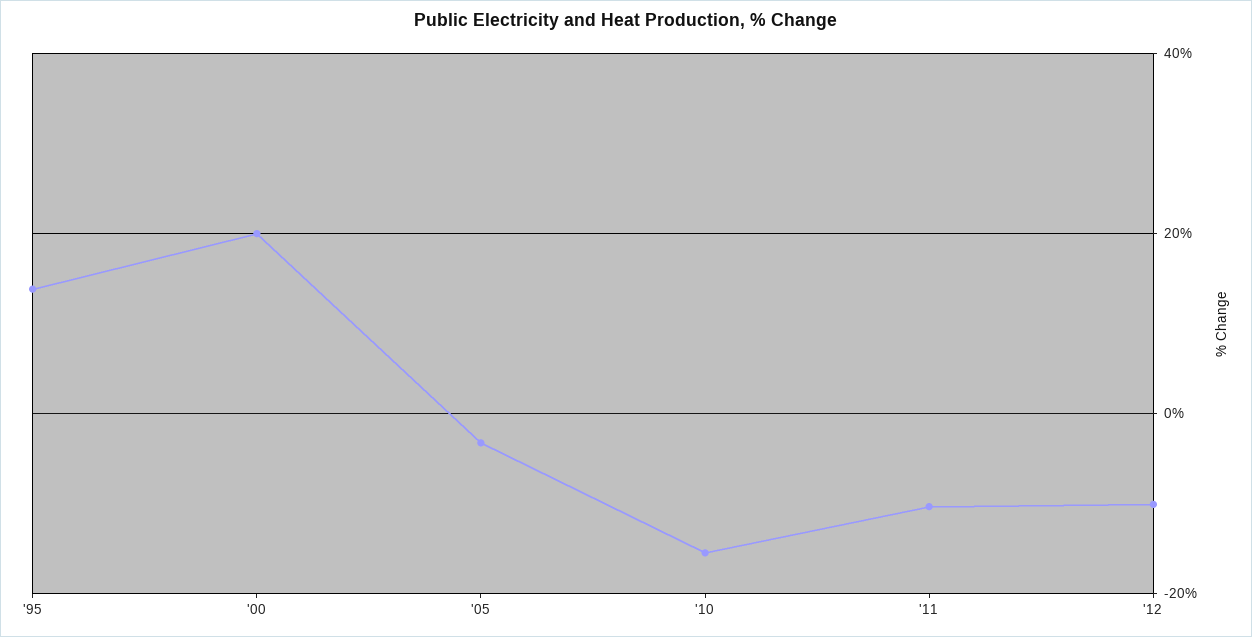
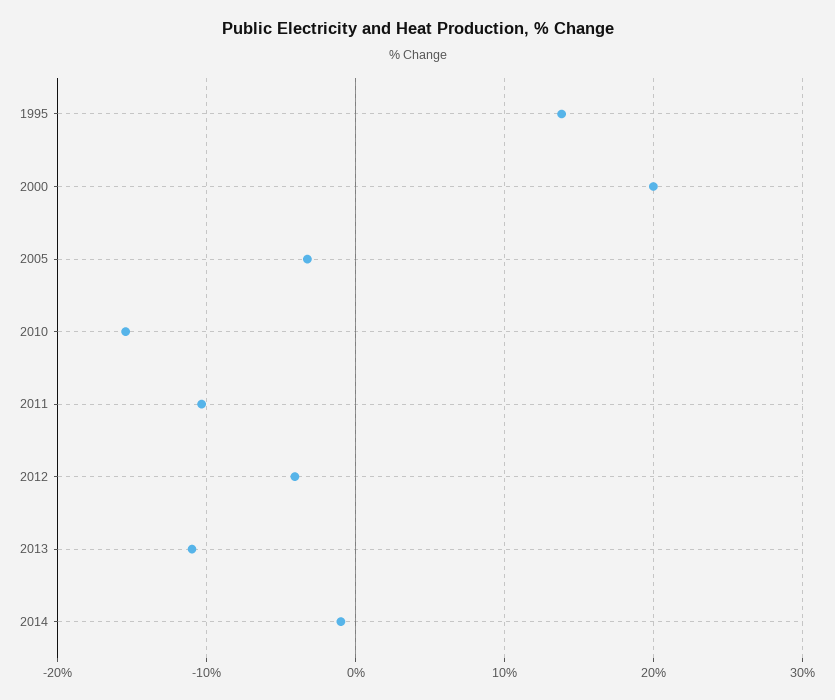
'12: -10 -> -4
2013: none -> -11
2014: none -> -1

